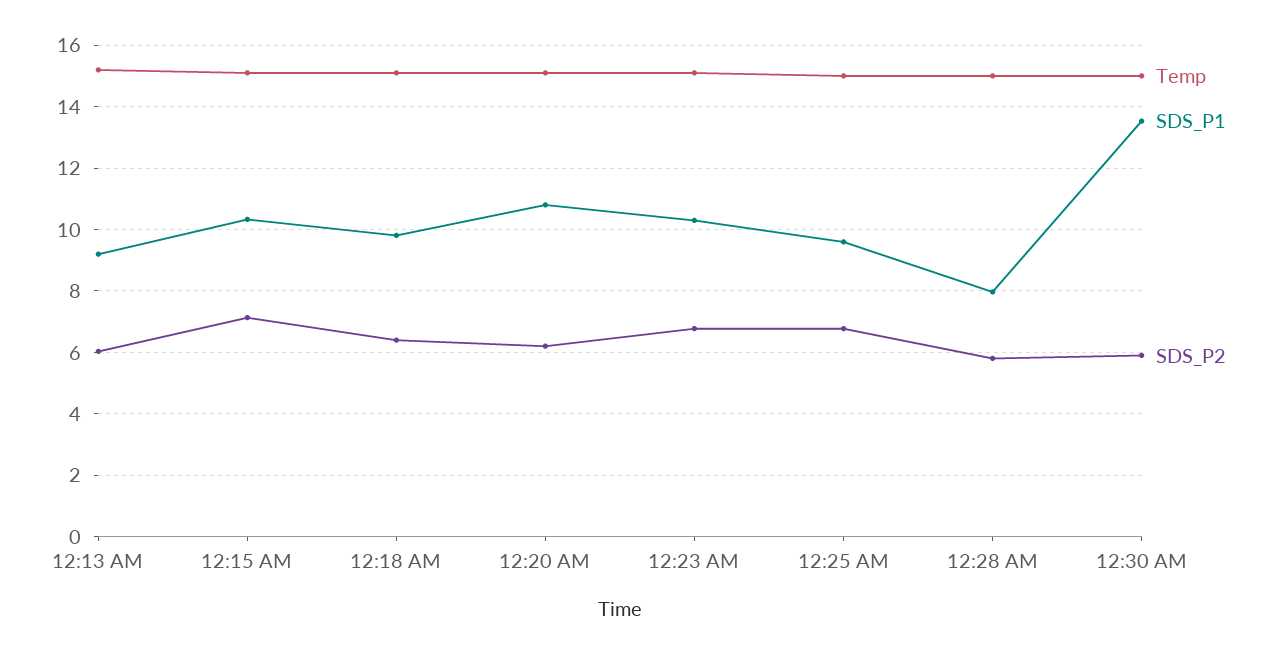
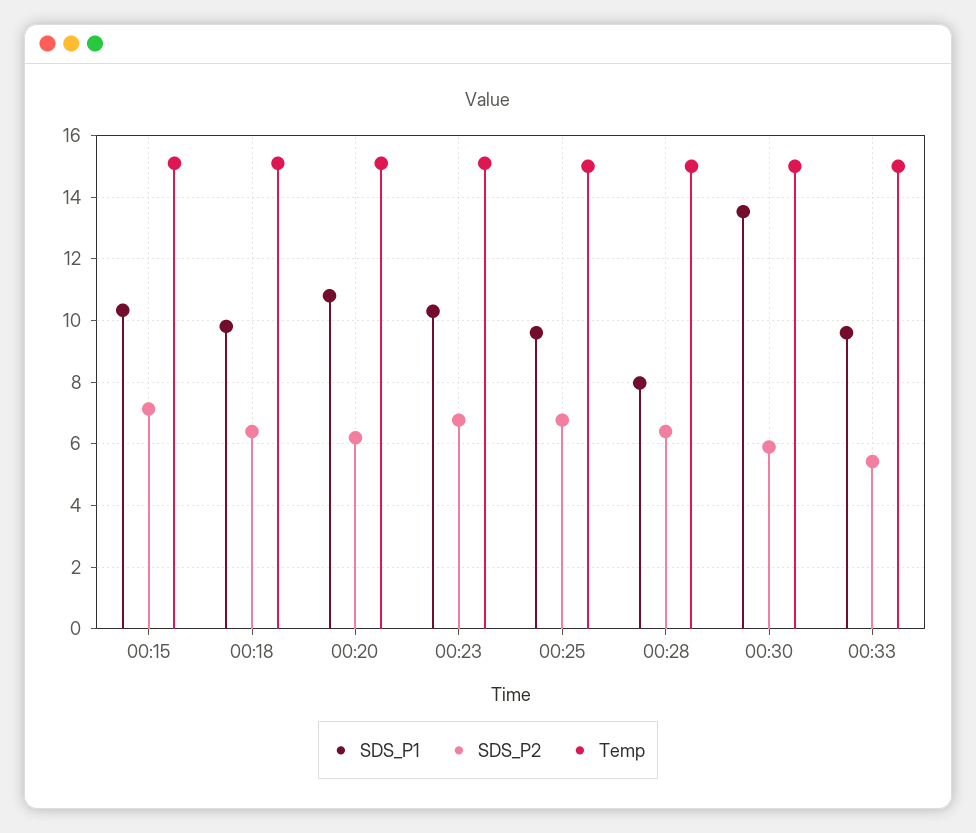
Temp, 12:13 AM: 15.2 -> none
SDS_P1, 12:13 AM: 9.2 -> none
SDS_P2, 12:13 AM: 6 -> none
SDS_P2, 12:28 AM: 5.8 -> 6.4
SDS_P1, 00:33: none -> 9.6
SDS_P2, 00:33: none -> 5.4
Temp, 00:33: none -> 15

